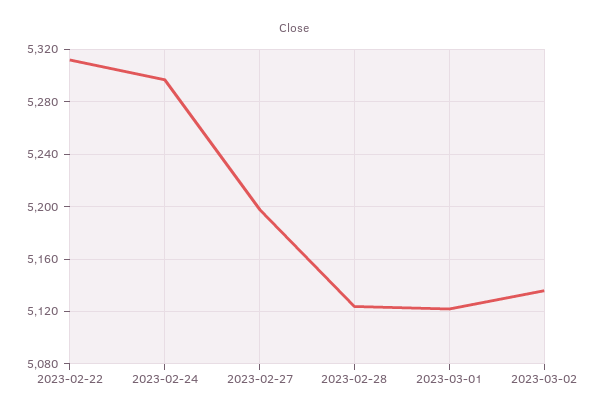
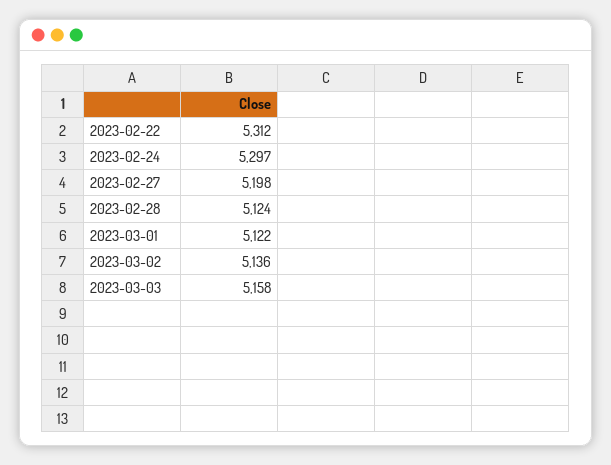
2023-03-03: none -> 5158

